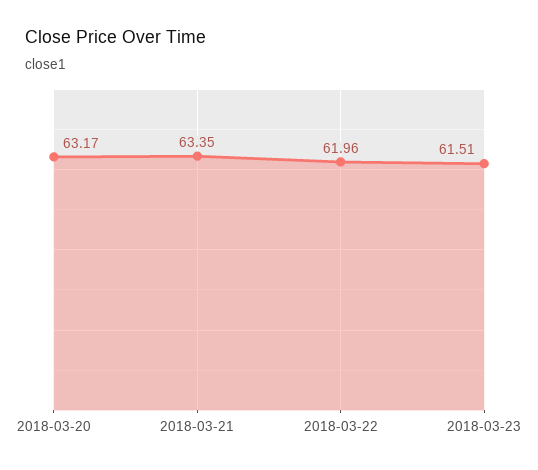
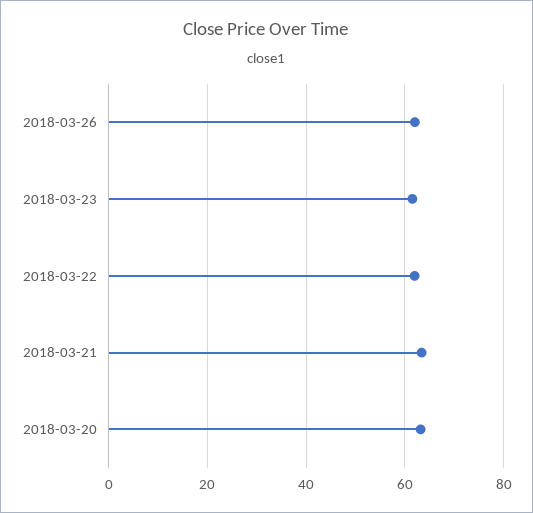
2018-03-26: none -> 62

